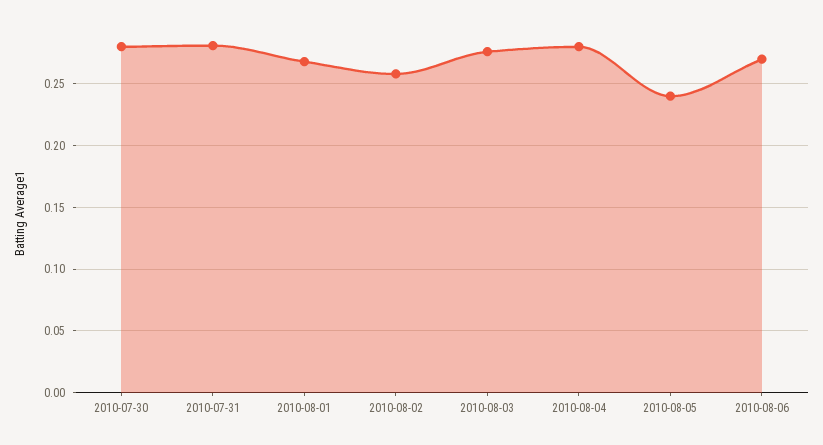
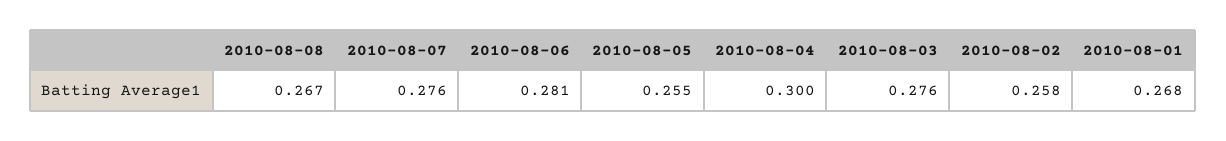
2010-07-30: 0.28 -> none
2010-07-31: 0.28 -> none
2010-08-04: 0.28 -> 0.3
2010-08-05: 0.24 -> 0.255
2010-08-06: 0.27 -> 0.281
2010-08-08: none -> 0.267
2010-08-07: none -> 0.276

